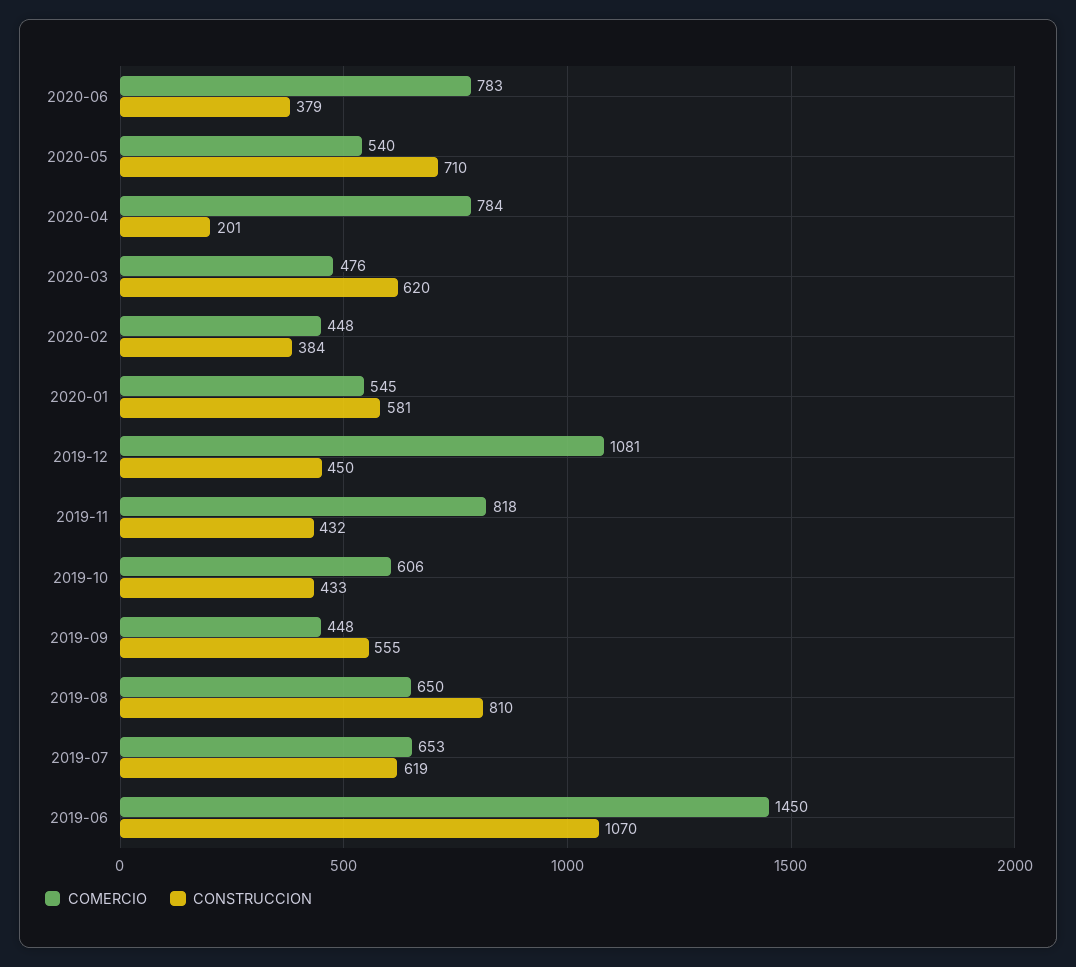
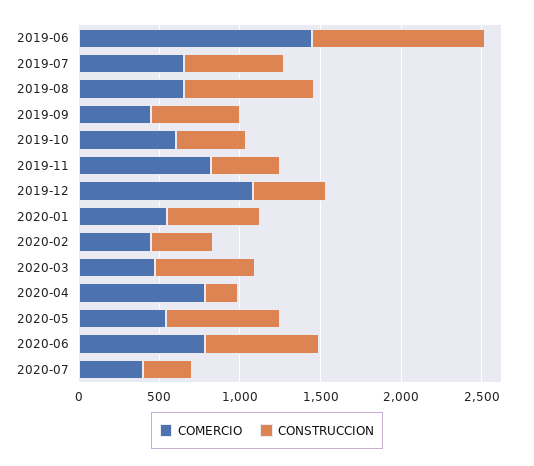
CONSTRUCCION, 2020-06: 379 -> 700
COMERCIO, 2020-07: none -> 400
CONSTRUCCION, 2020-07: none -> 300

